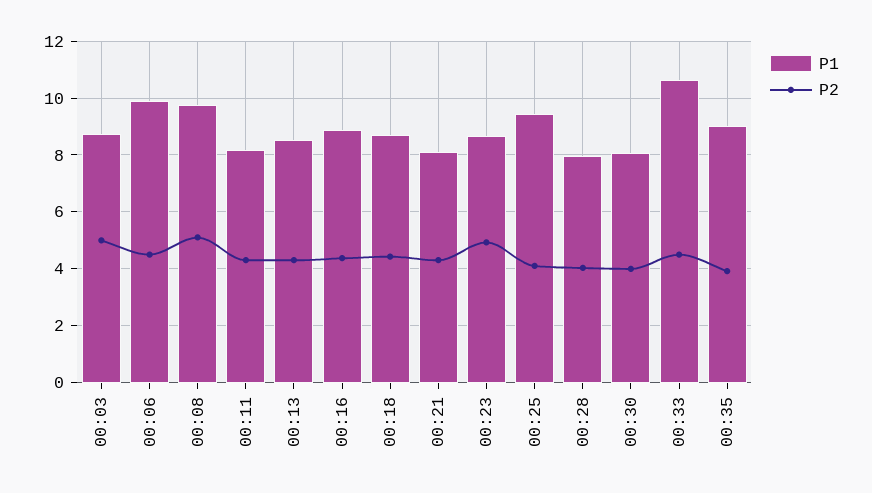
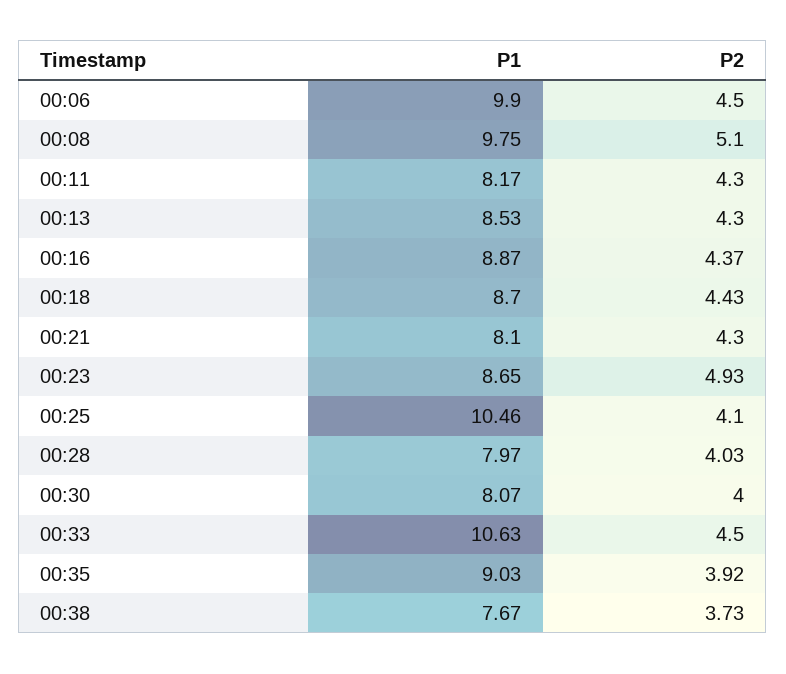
P1, 00:03: 8.75 -> none
P2, 00:03: 5 -> none
P1, 00:25: 9.5 -> 10.46
P1, 00:38: none -> 7.67
P2, 00:38: none -> 3.73

